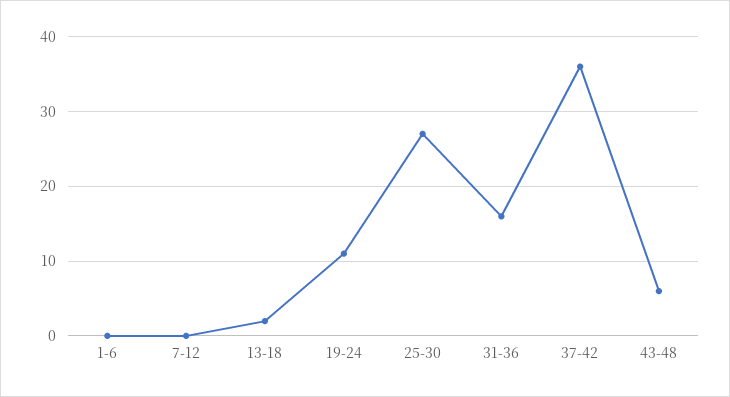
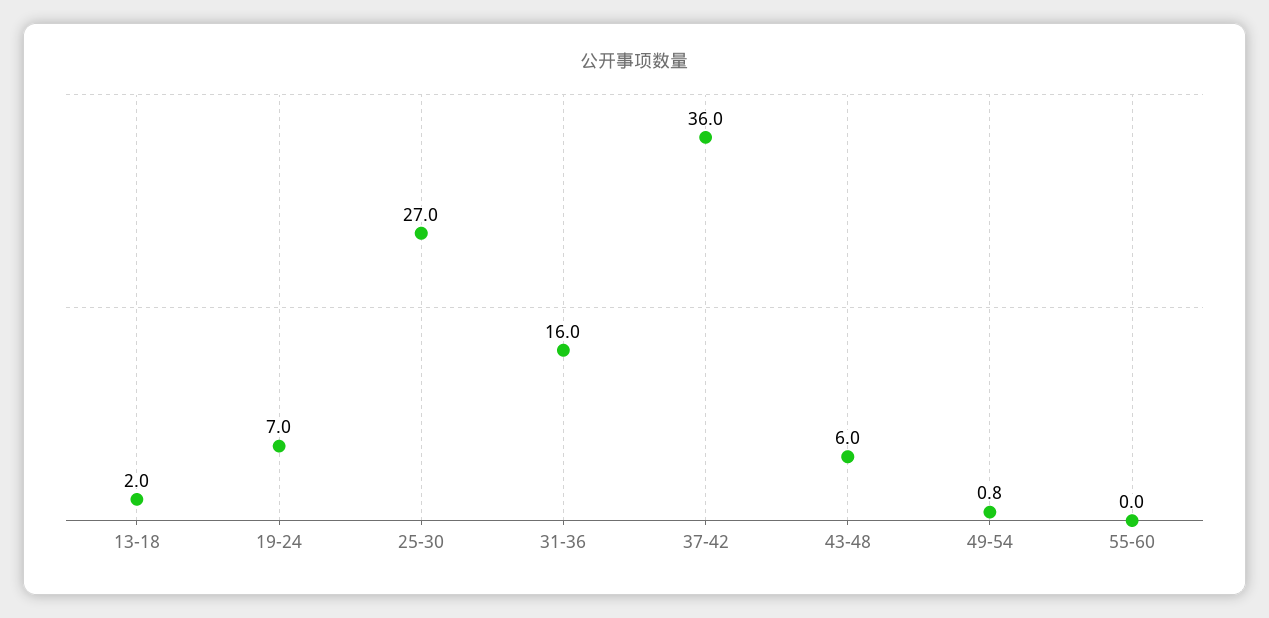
1-6: 0 -> none
7-12: 0 -> none
19-24: 11 -> 7
49-54: none -> 0.8
55-60: none -> 0

